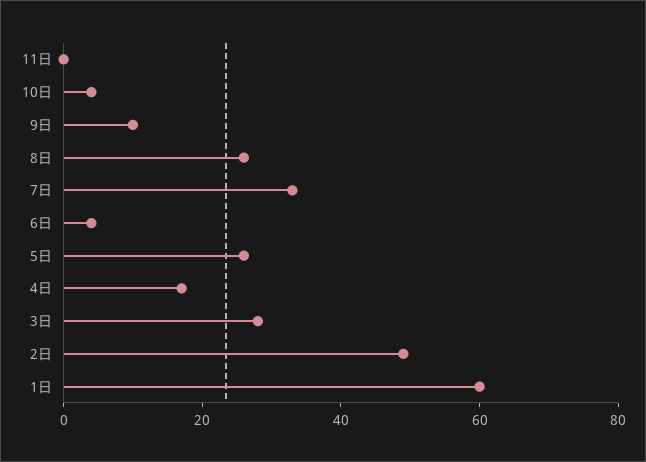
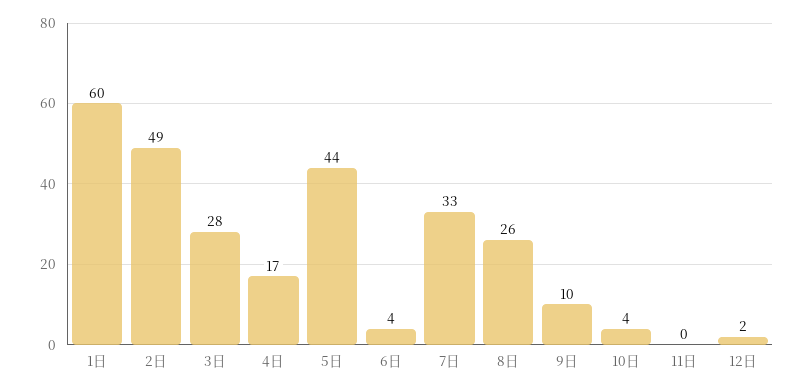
5日: 25 -> 44
12日: none -> 2

